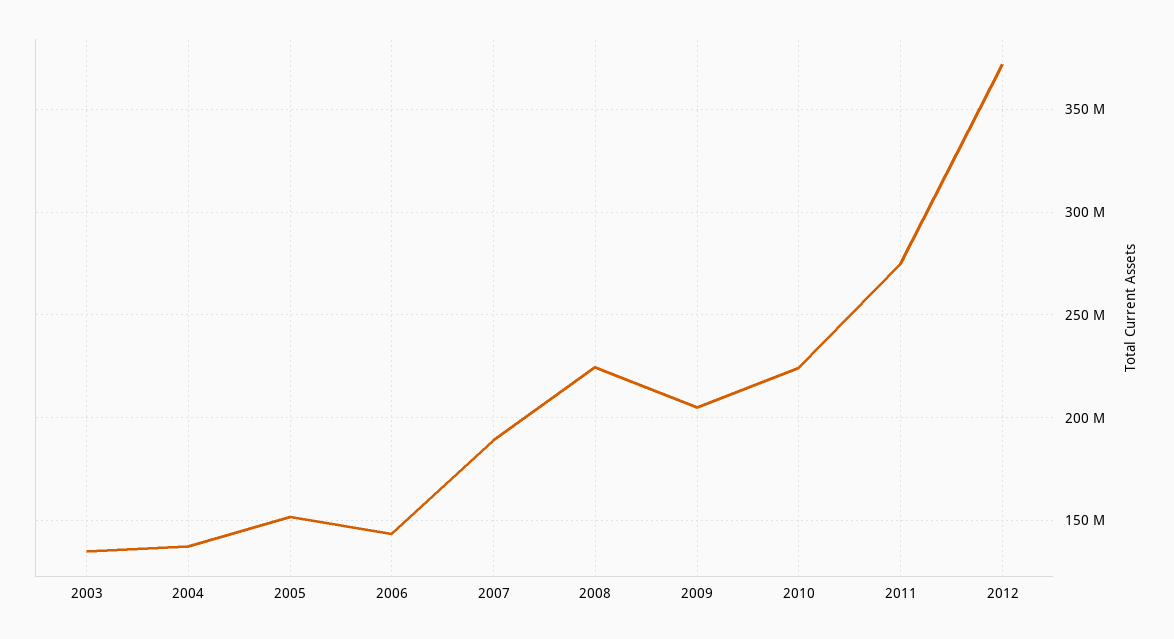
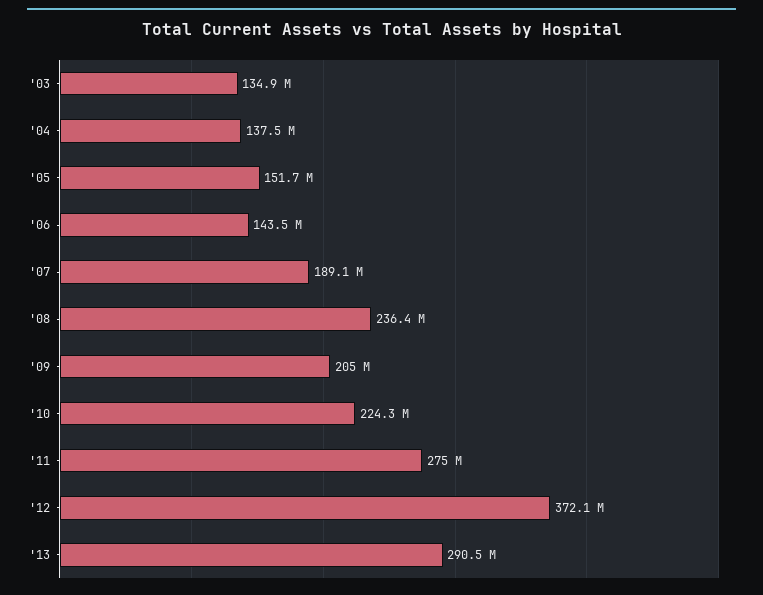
2008: 225000000 -> 236400000
'13: none -> 290500000

